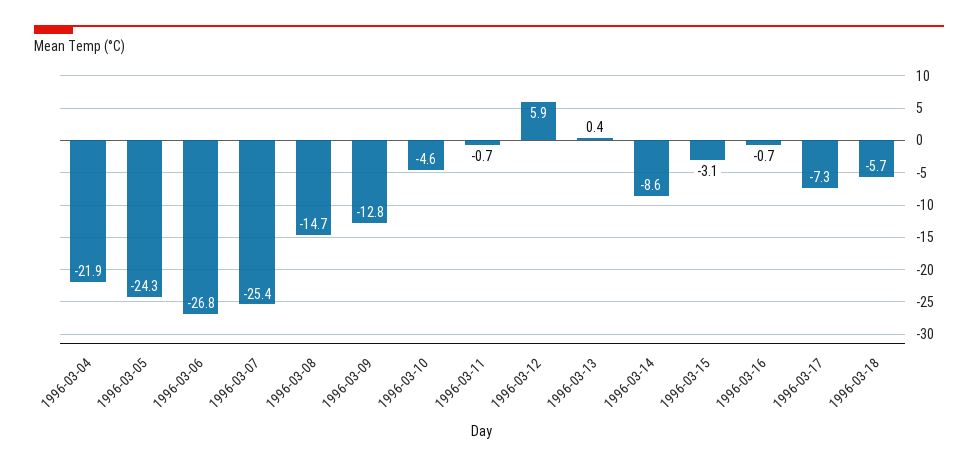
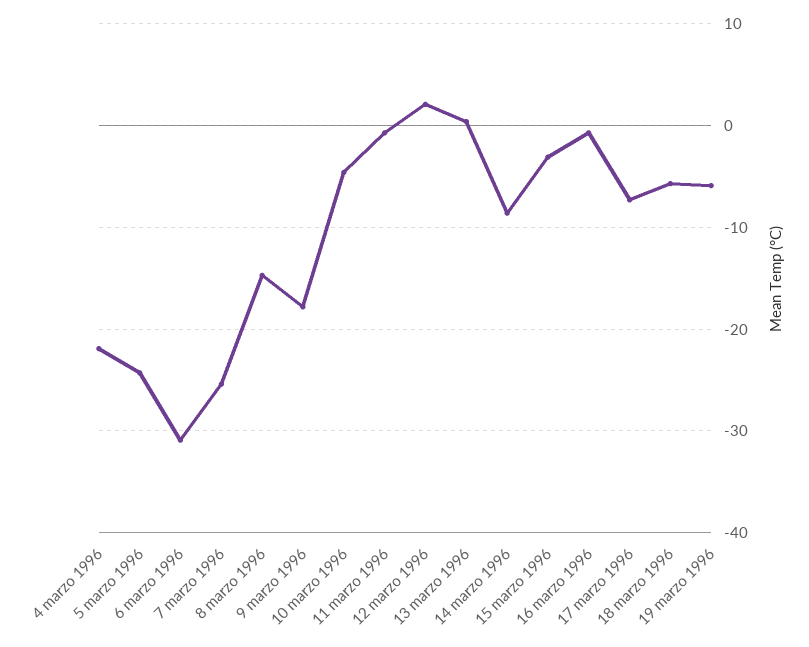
1996-03-06: -26.8 -> -31
1996-03-09: -12.8 -> -18
1996-03-12: 5.9 -> 2
19 marzo 1996: none -> -6

